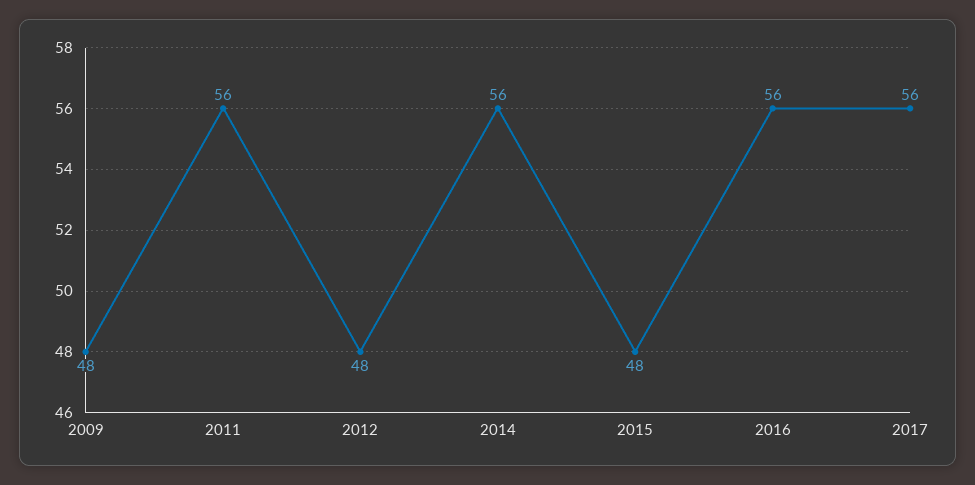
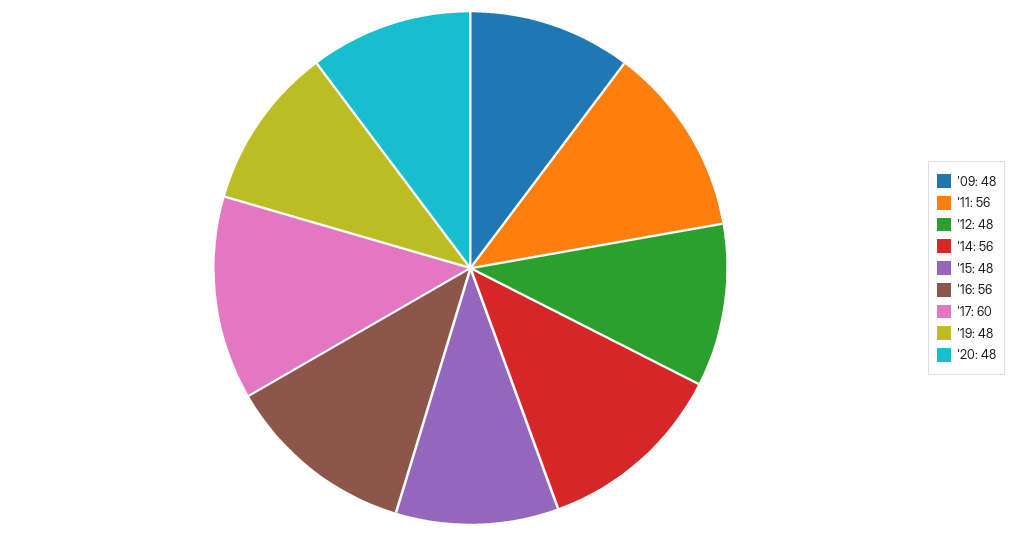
2017: 56 -> 60
'19: none -> 48
'20: none -> 48

